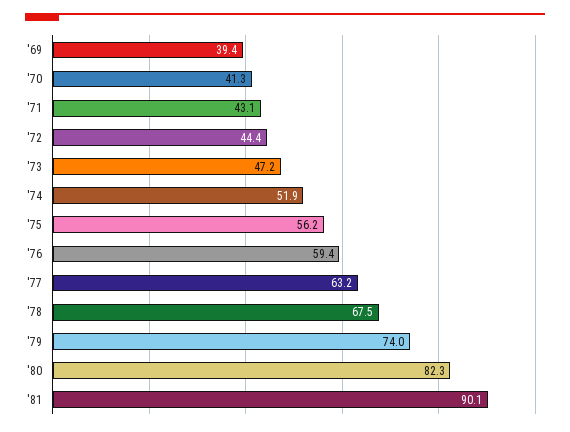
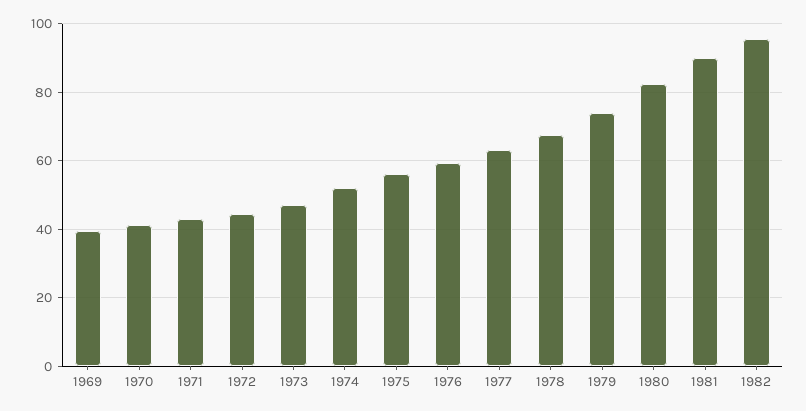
1982: none -> 96

